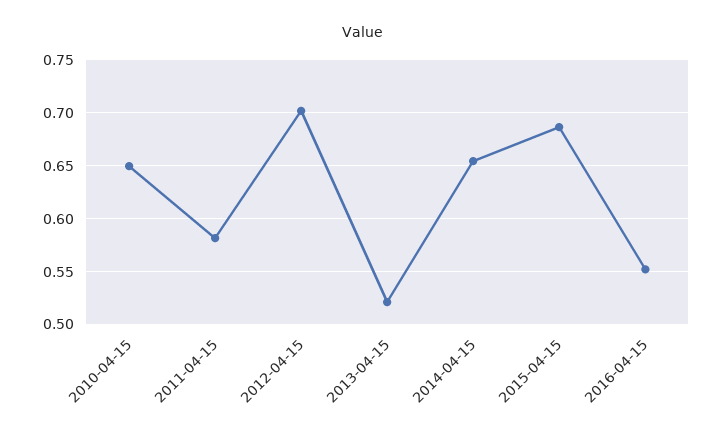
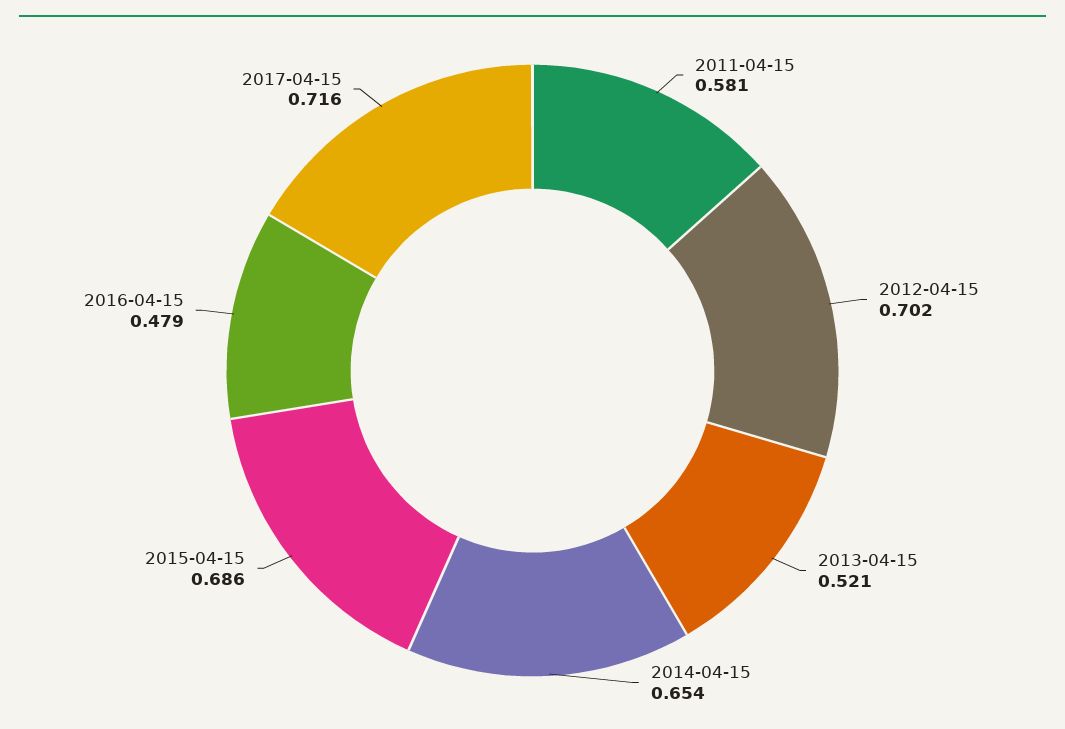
2010-04-15: 0.65 -> none
2016-04-15: 0.55 -> 0.479
2017-04-15: none -> 0.716

